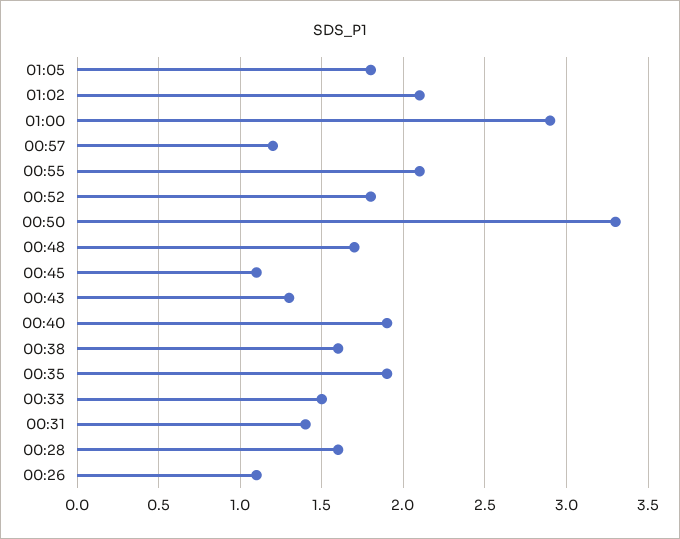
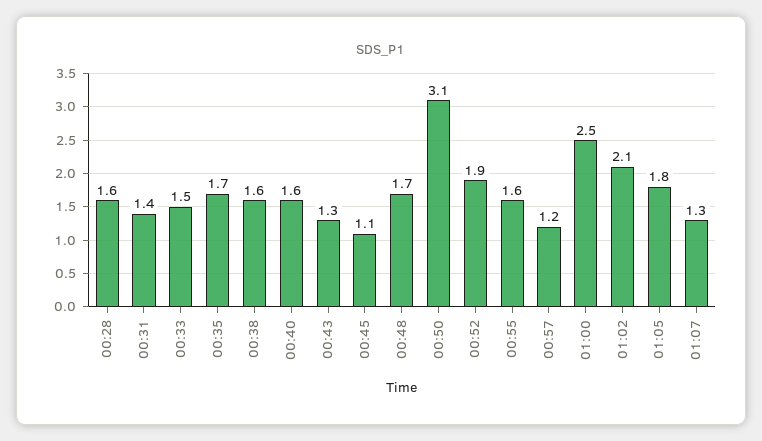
01:00: 2.9 -> 2.5
00:55: 2.1 -> 1.6
00:52: 1.8 -> 1.9
00:50: 3.3 -> 3.1
00:40: 1.9 -> 1.6
00:35: 1.9 -> 1.7
00:26: 1.1 -> none
01:07: none -> 1.3

